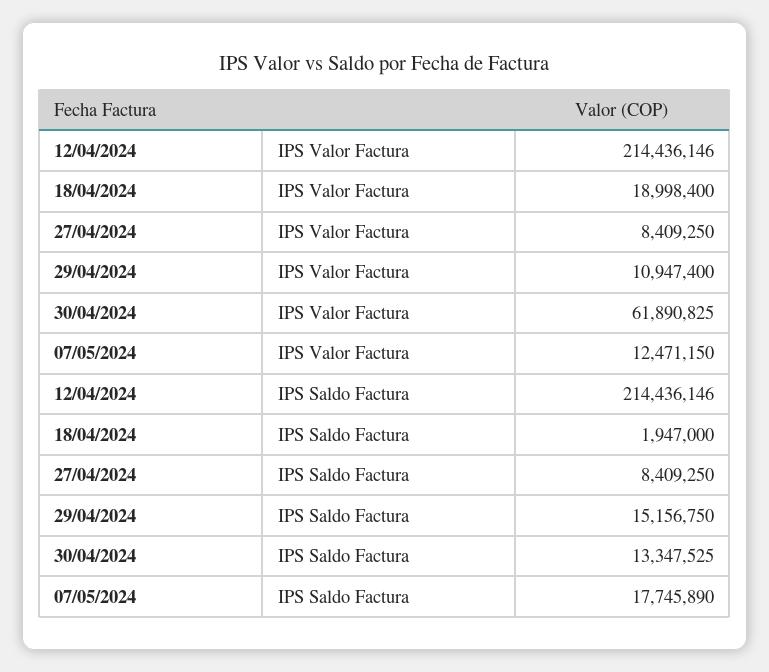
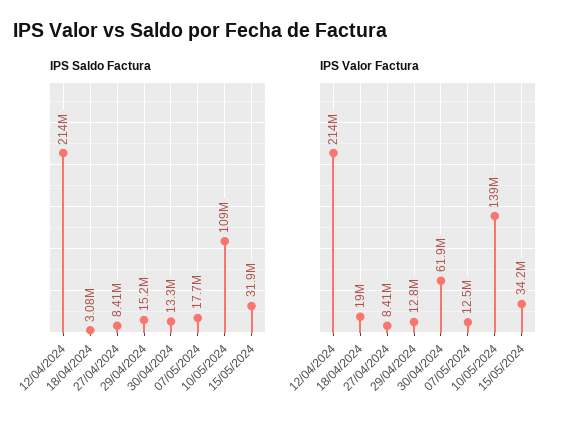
IPS Valor Factura, 29/04/2024: 10947400 -> 12800000
IPS Saldo Factura, 18/04/2024: 1947000 -> 3080000
IPS Saldo Factura, 10/05/2024: none -> 109000000
IPS Saldo Factura, 15/05/2024: none -> 31900000
IPS Valor Factura, 10/05/2024: none -> 139000000
IPS Valor Factura, 15/05/2024: none -> 34200000

